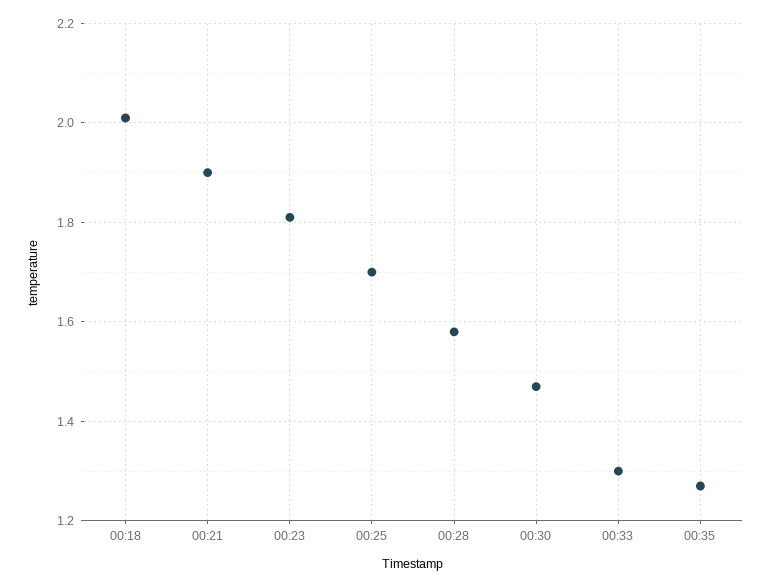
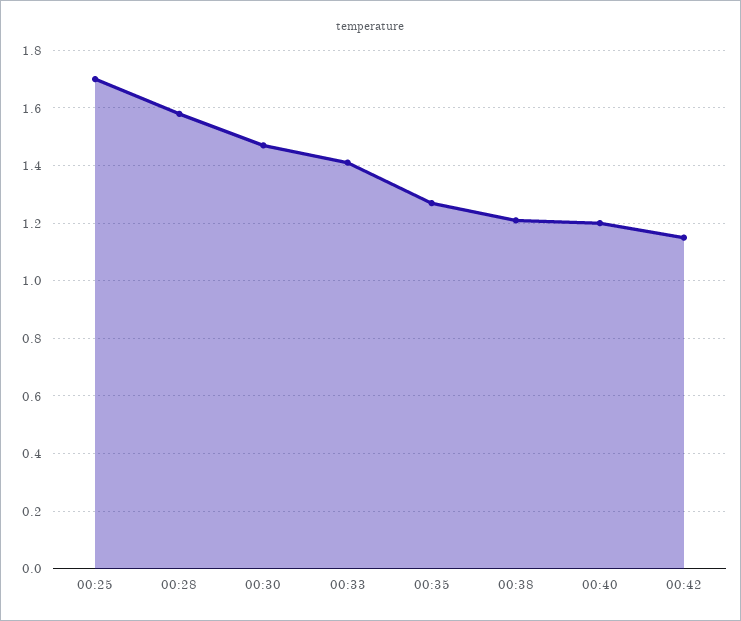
00:18: 2 -> none
00:21: 1.9 -> none
00:23: 1.8 -> none
00:33: 1.3 -> 1.4
00:38: none -> 1.2
00:40: none -> 1.2
00:42: none -> 1.15

